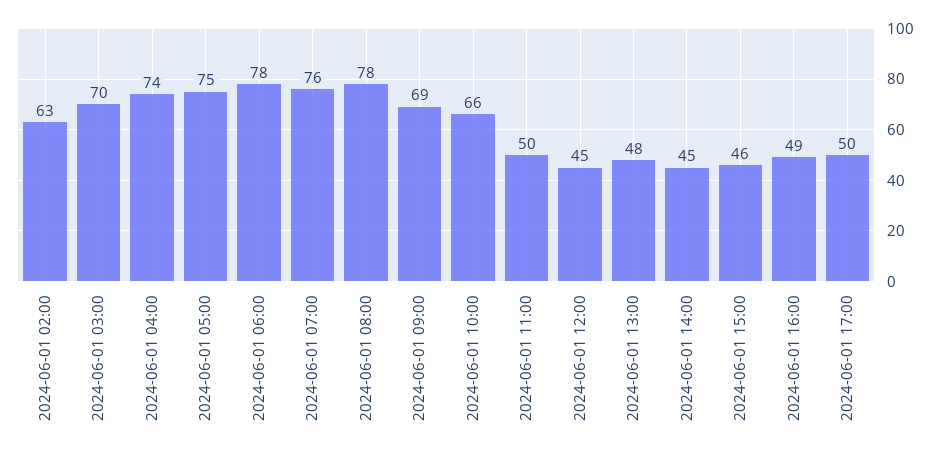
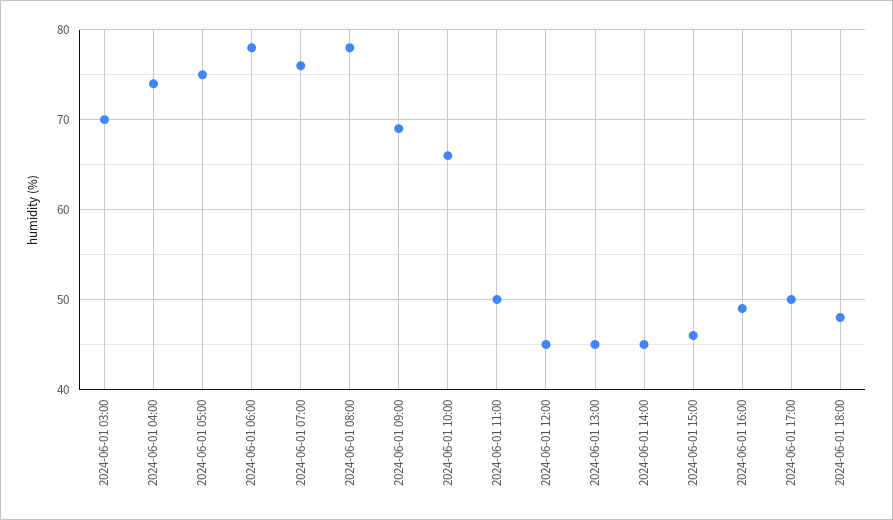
2024-06-01 02:00: 63 -> none
2024-06-01 13:00: 48 -> 45
2024-06-01 18:00: none -> 48

